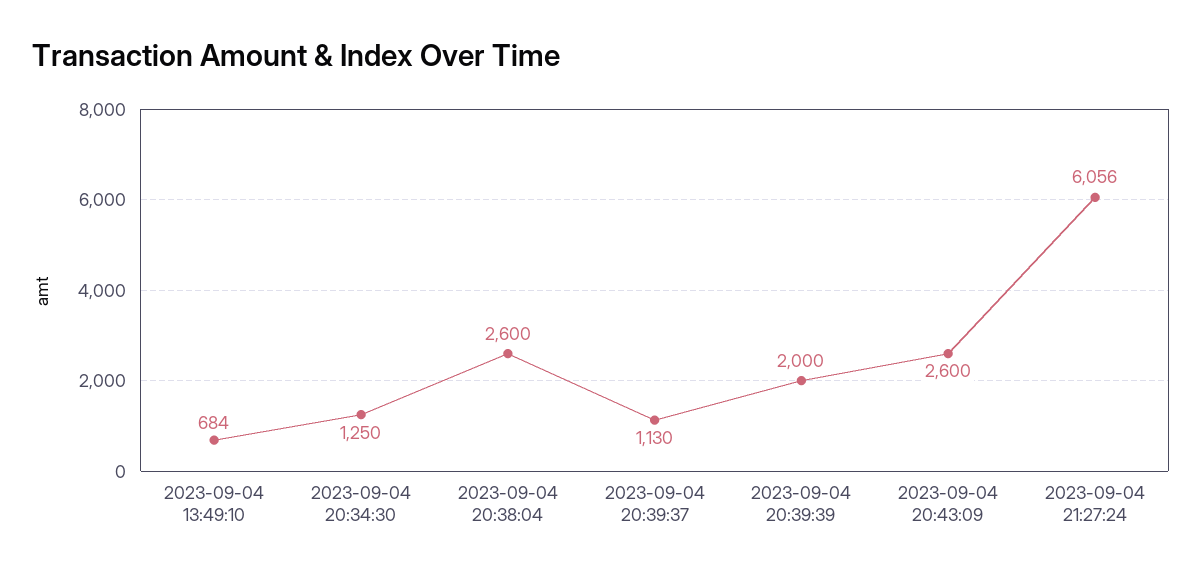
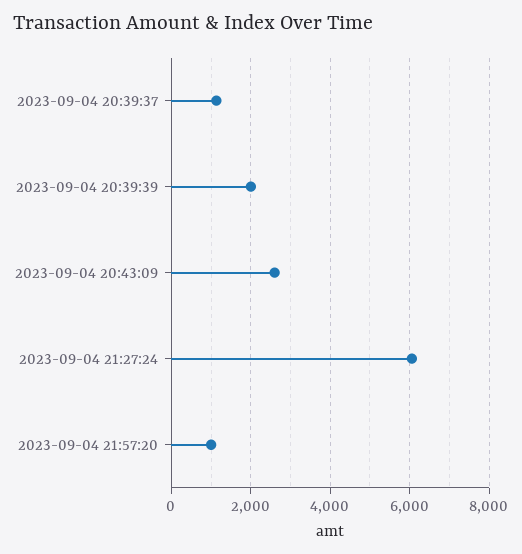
2023-09-04 13:49:10: 684 -> none
2023-09-04 20:34:30: 1250 -> none
2023-09-04 20:38:04: 2600 -> none
2023-09-04 21:57:20: none -> 1000

